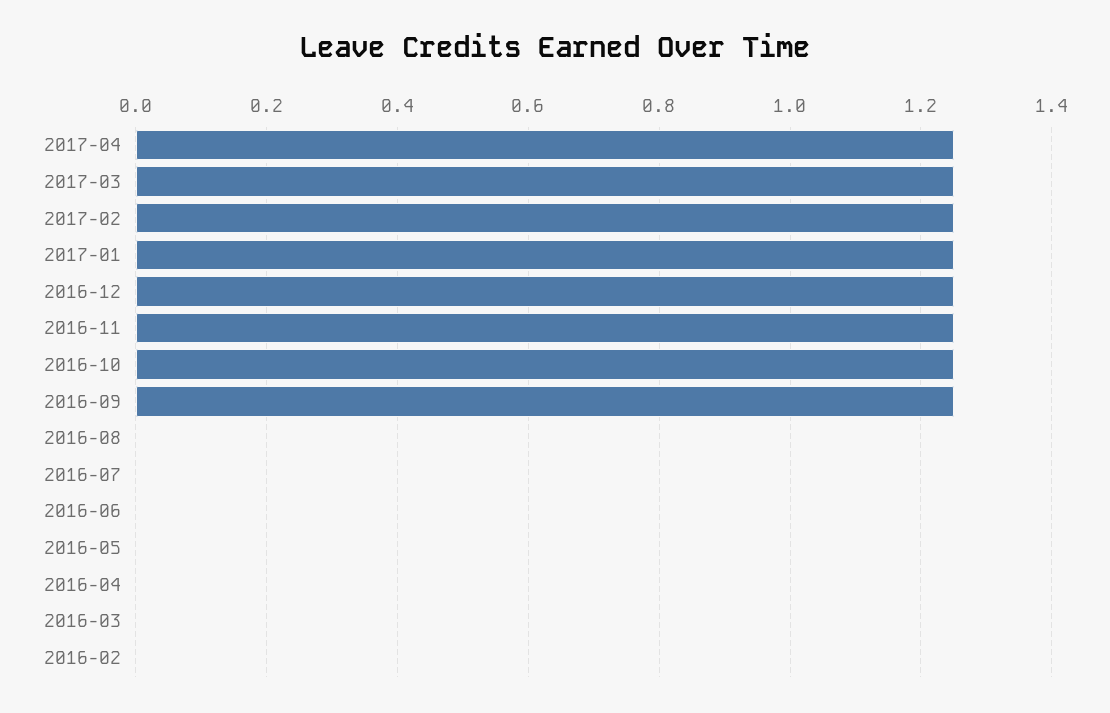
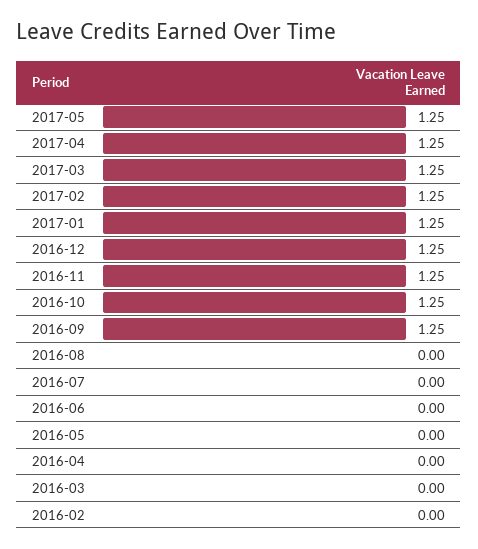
2017-05: none -> 1.25

